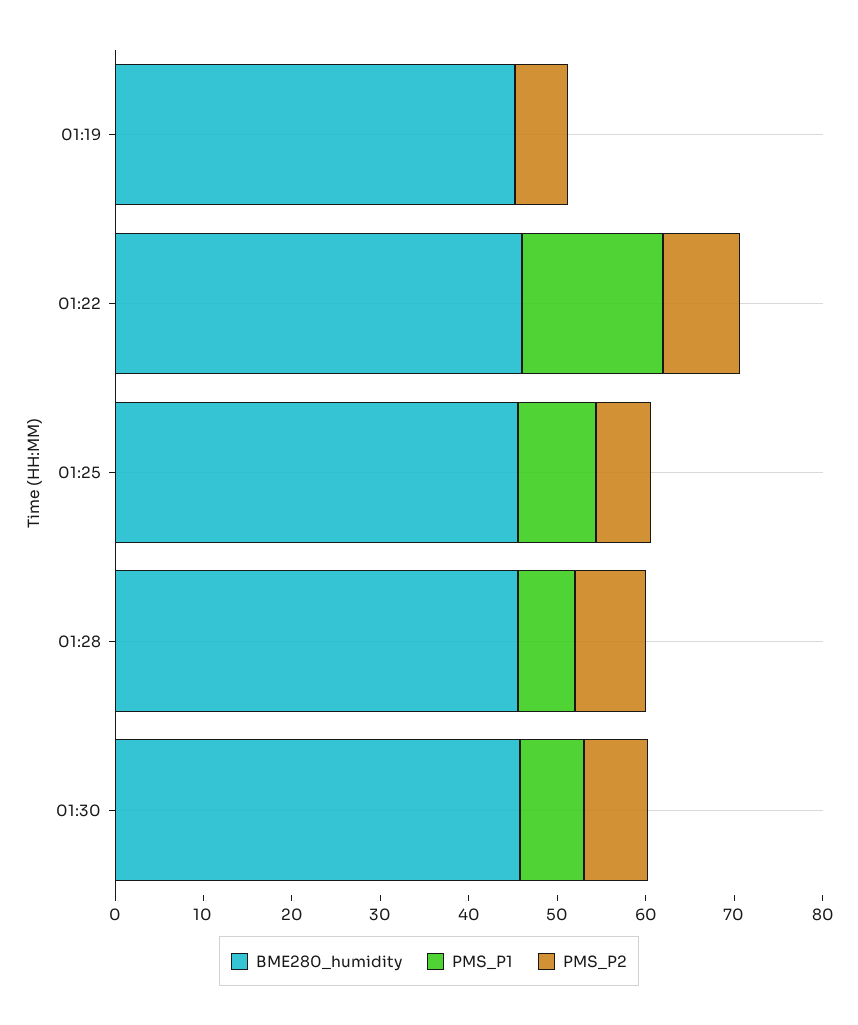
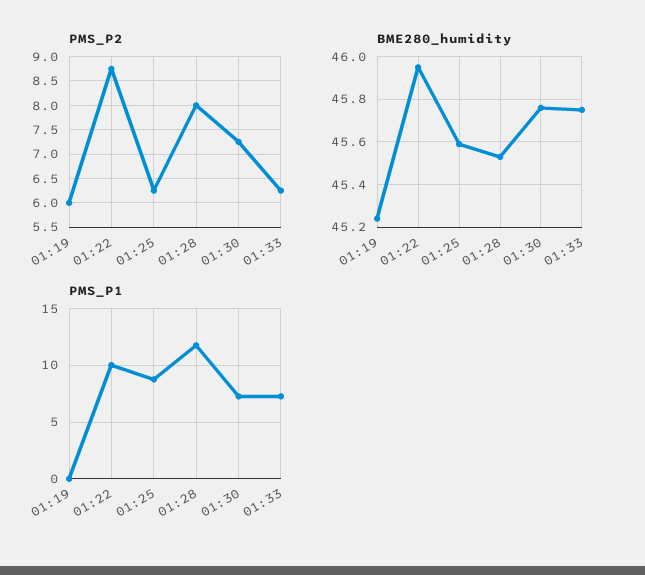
PMS_P1, 01:22: 16 -> 10
PMS_P1, 01:28: 6 -> 12
PMS_P2, 01:33: none -> 6.25
BME280_humidity, 01:33: none -> 45.75
PMS_P1, 01:33: none -> 7

